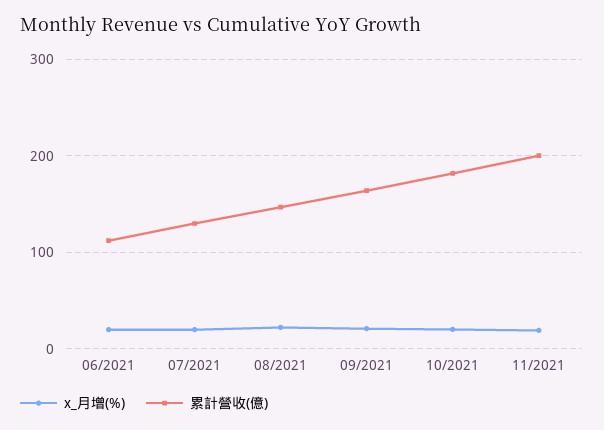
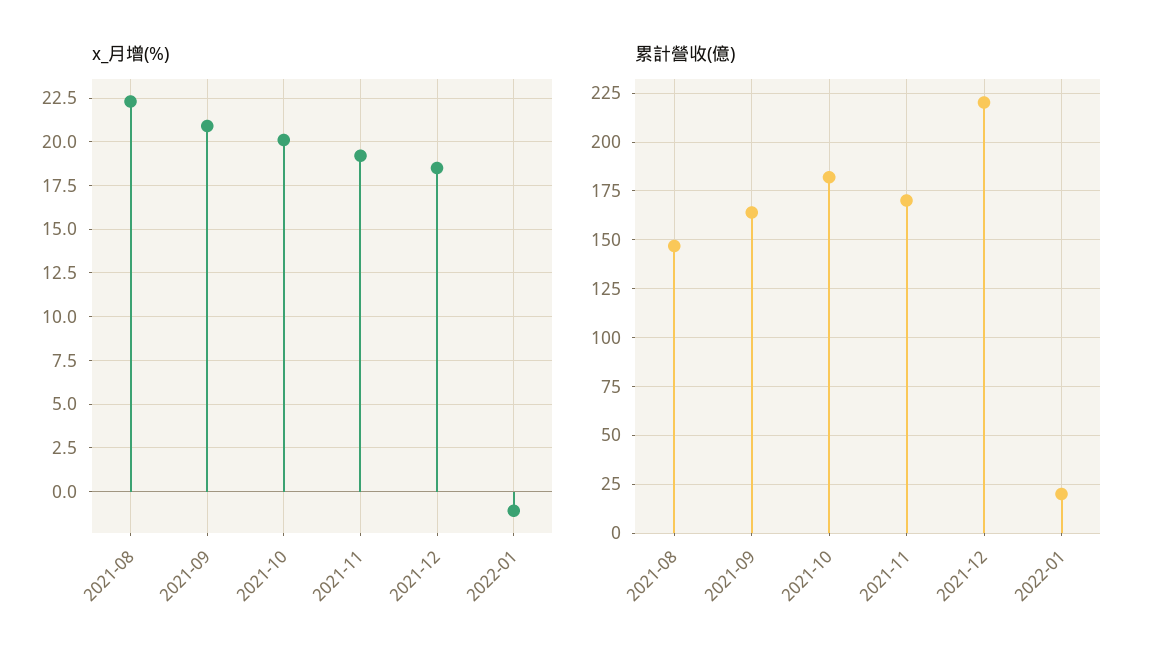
x_月增(%), 06/2021: 20 -> none
累計營收(億), 06/2021: 110 -> none
x_月增(%), 07/2021: 20 -> none
累計營收(億), 07/2021: 130 -> none
累計營收(億), 11/2021: 200 -> 170
x_月增(%), 2021-12: none -> 18.5
x_月增(%), 2022-01: none -> -1
累計營收(億), 2021-12: none -> 220
累計營收(億), 2022-01: none -> 20

